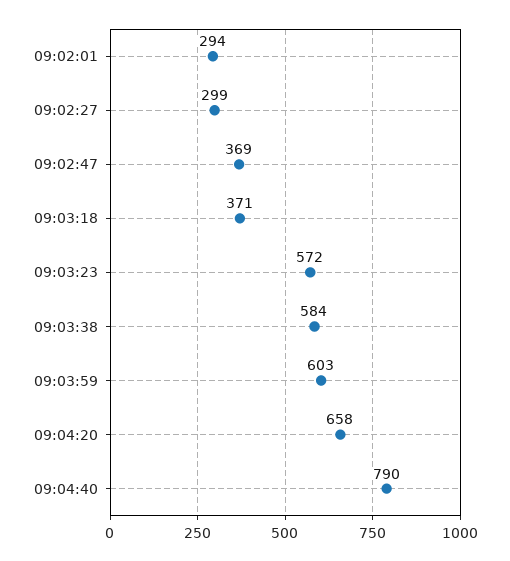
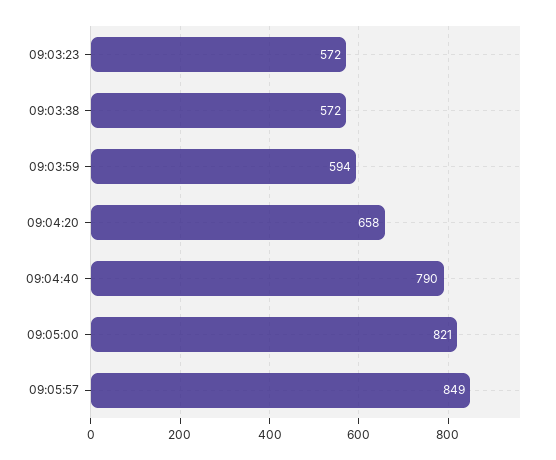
09:02:01: 294 -> none
09:02:27: 299 -> none
09:02:47: 369 -> none
09:03:18: 371 -> none
09:03:38: 584 -> 572
09:03:59: 603 -> 594
09:05:00: none -> 821
09:05:57: none -> 849

